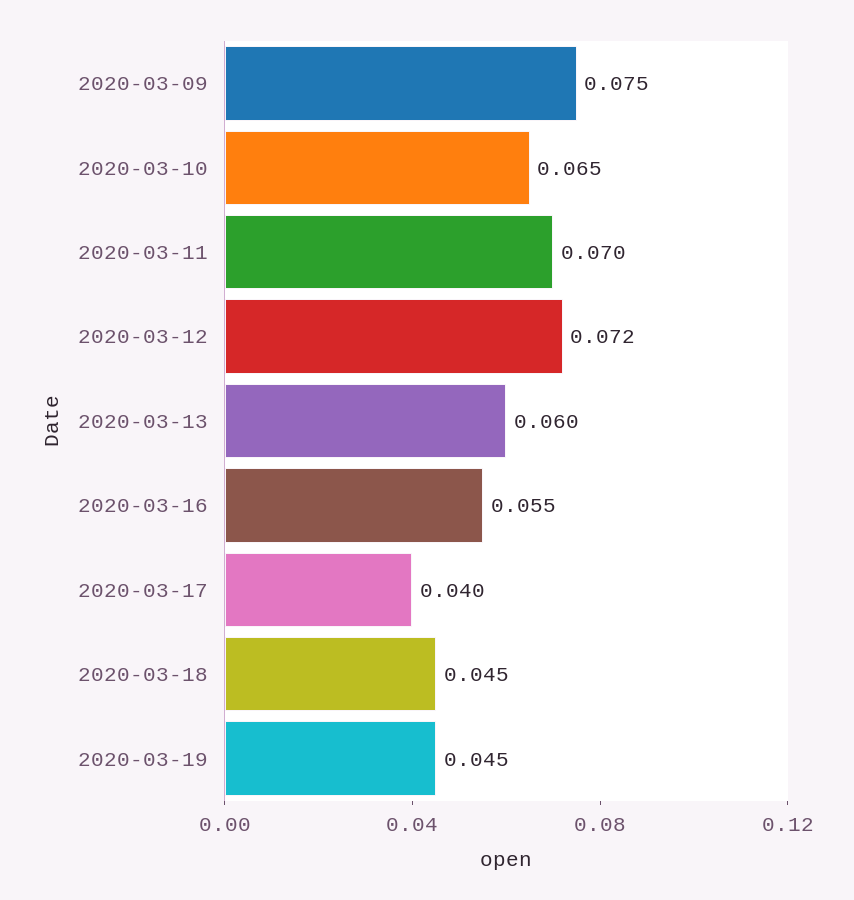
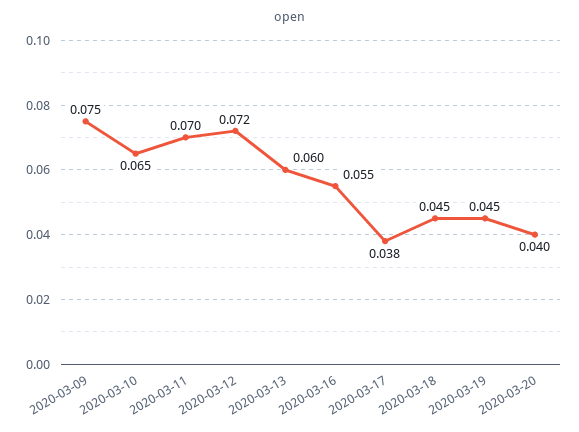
2020-03-17: 0.04 -> 0.038
2020-03-20: none -> 0.04

